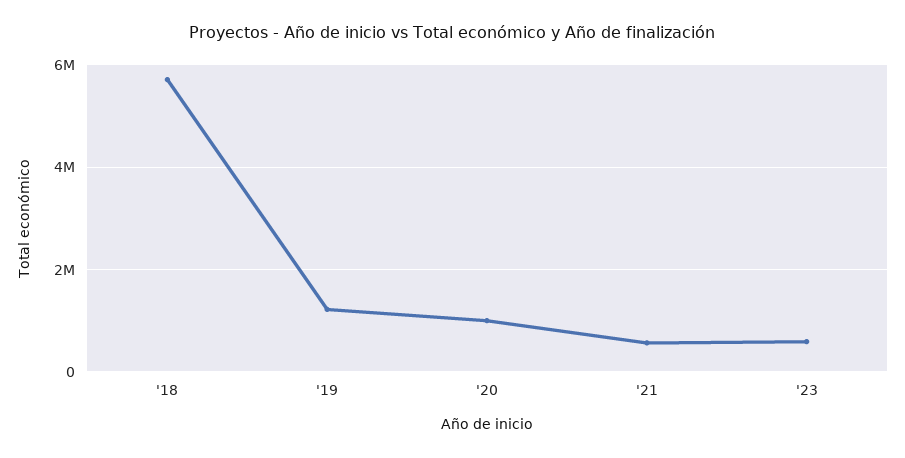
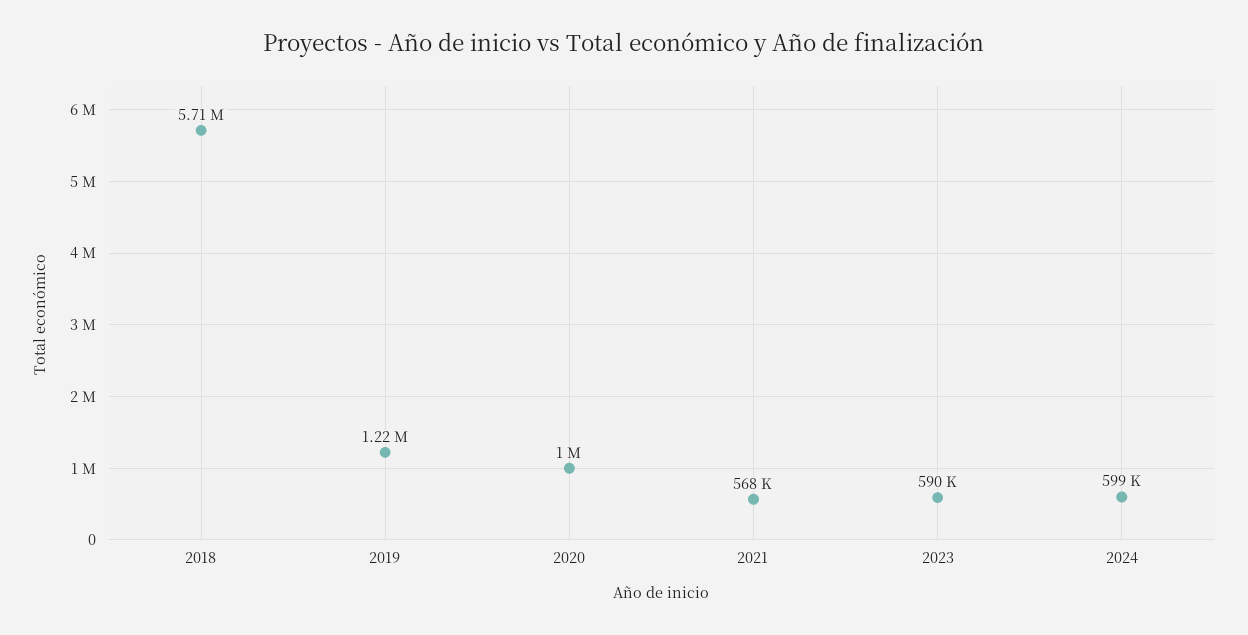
2024: none -> 599000

